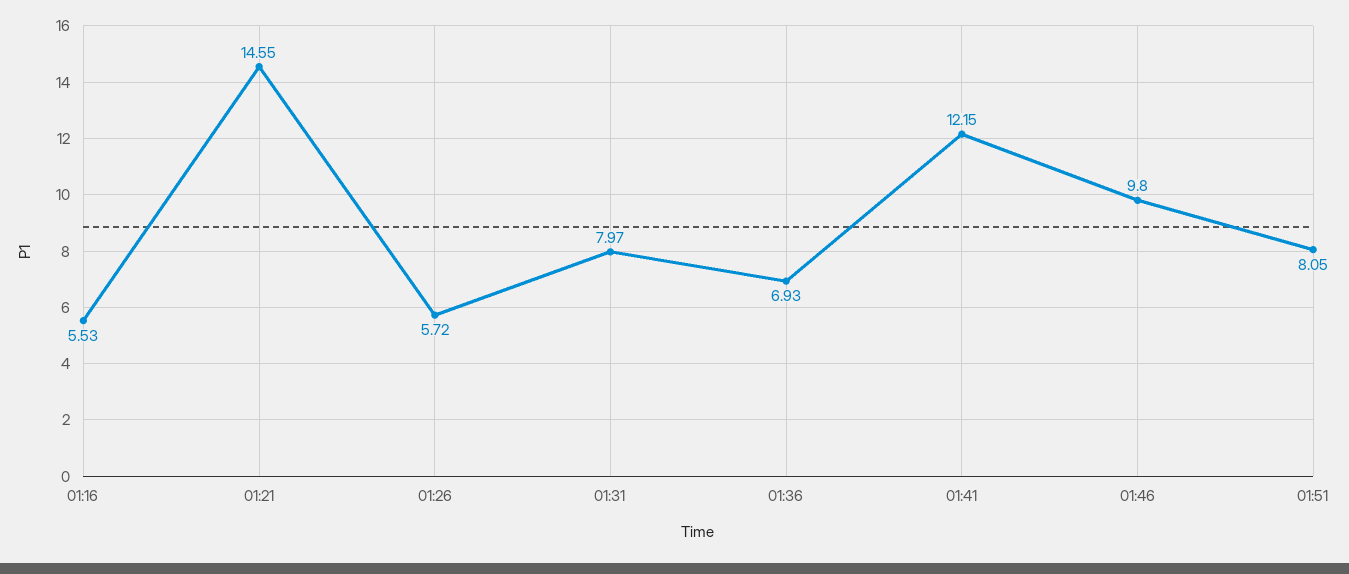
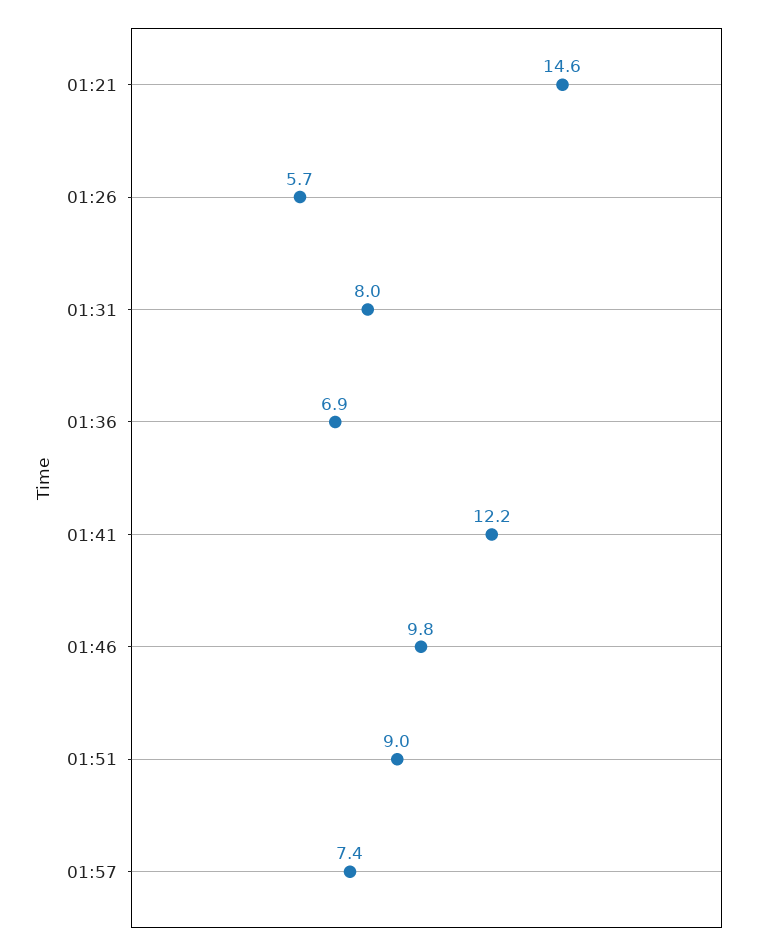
01:16: 5.53 -> none
01:51: 8.05 -> 9
01:57: none -> 7.4

